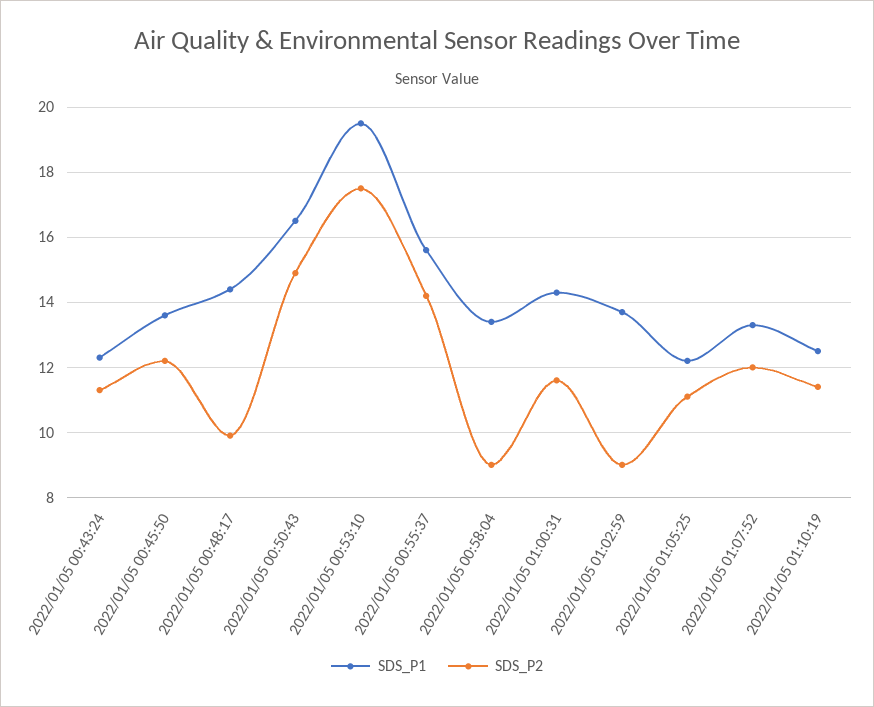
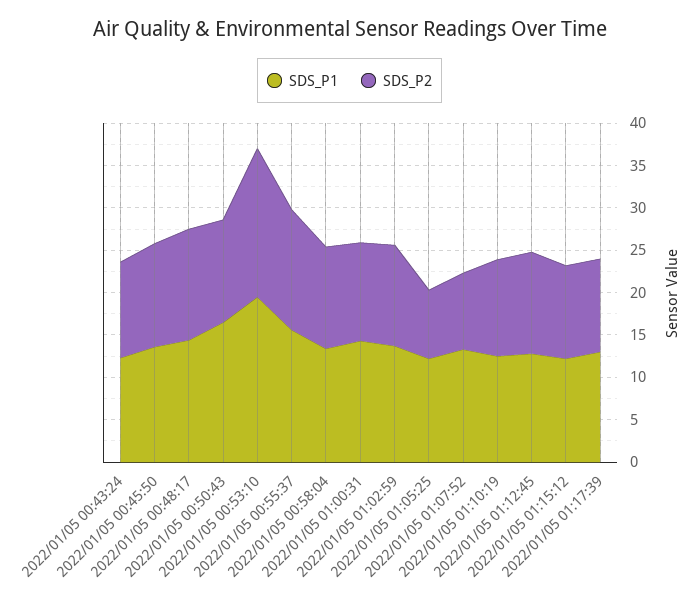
SDS_P2, 2022/01/05 00:48:17: 10 -> 13
SDS_P2, 2022/01/05 00:50:43: 15 -> 12
SDS_P2, 2022/01/05 00:58:04: 9 -> 12
SDS_P2, 2022/01/05 01:02:59: 9 -> 12
SDS_P2, 2022/01/05 01:05:25: 11 -> 8
SDS_P2, 2022/01/05 01:07:52: 12 -> 9
SDS_P1, 2022/01/05 01:12:45: none -> 13
SDS_P2, 2022/01/05 01:12:45: none -> 12
SDS_P1, 2022/01/05 01:15:12: none -> 12
SDS_P2, 2022/01/05 01:15:12: none -> 11
SDS_P1, 2022/01/05 01:17:39: none -> 13
SDS_P2, 2022/01/05 01:17:39: none -> 11

